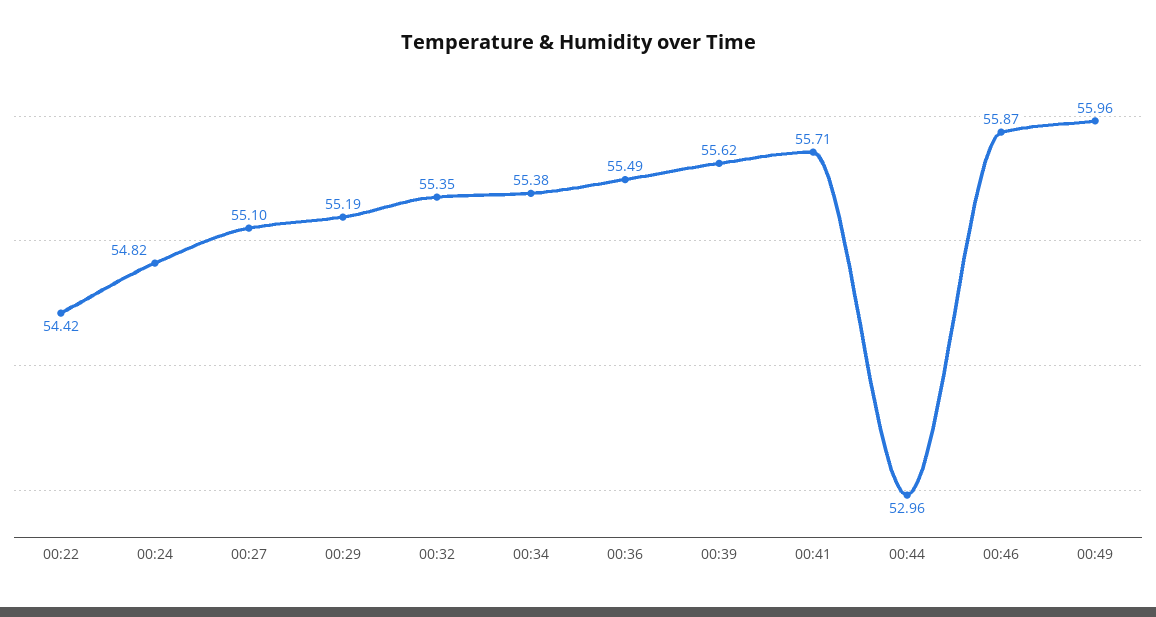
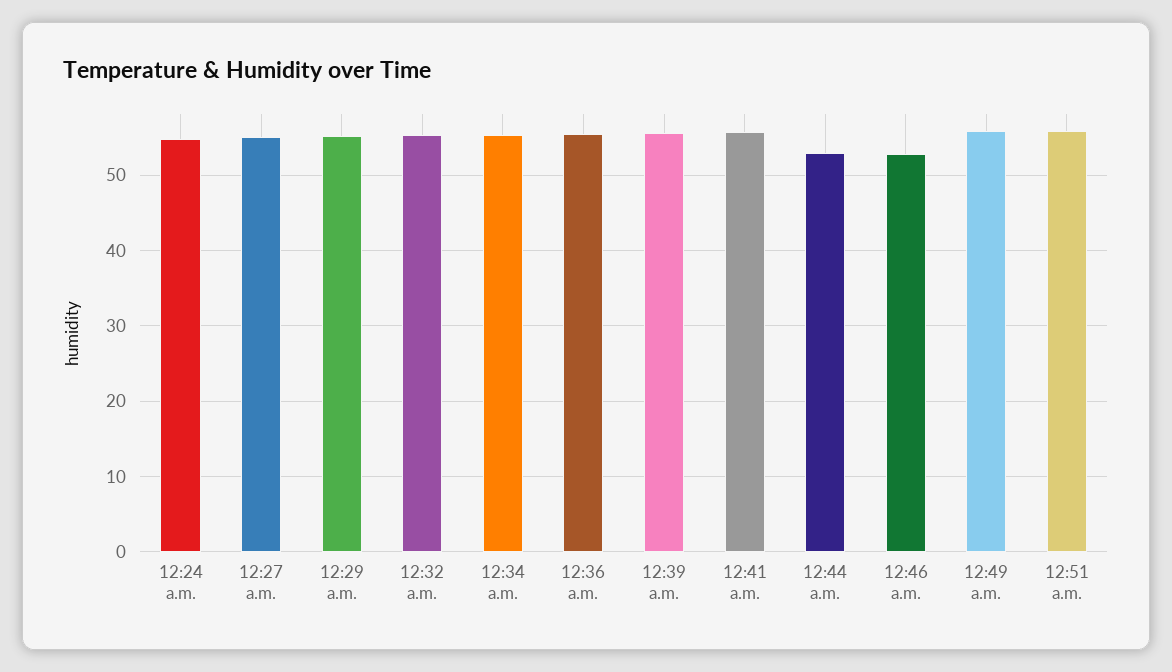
00:22: 54.42 -> none
00:46: 55.87 -> 53
12:51 a.m.: none -> 56

